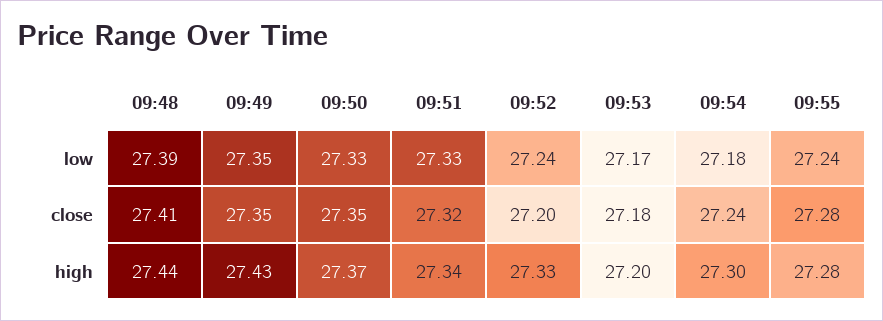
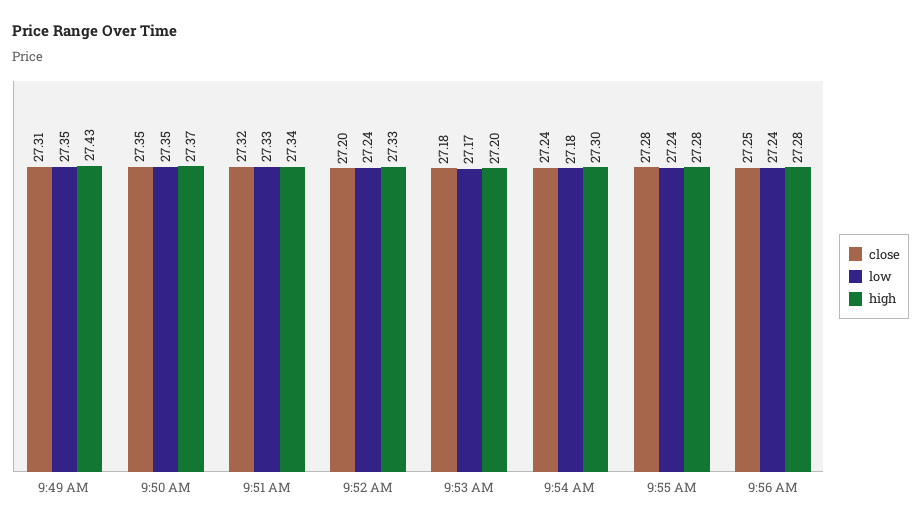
low, 09:48: 27.39 -> none
low, 09:50: 27.33 -> 27.35
close, 09:48: 27.41 -> none
close, 09:49: 27.35 -> 27.31
high, 09:48: 27.44 -> none
close, 9:56 AM: none -> 27.25
low, 9:56 AM: none -> 27.24
high, 9:56 AM: none -> 27.28

